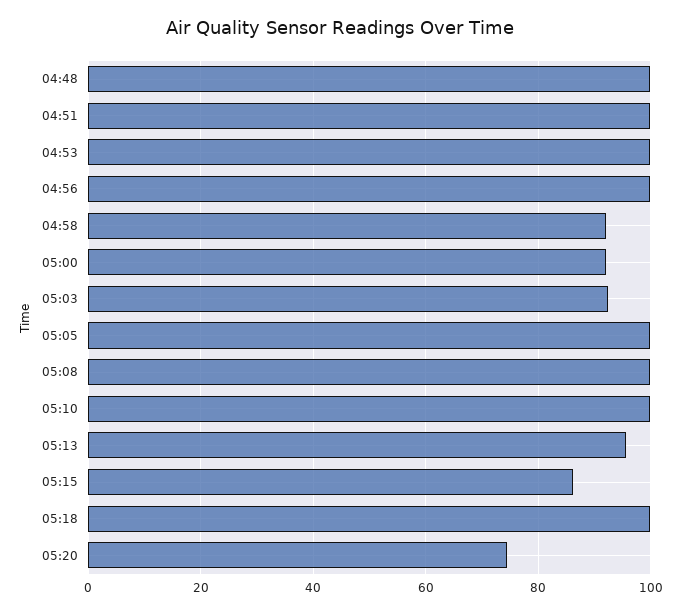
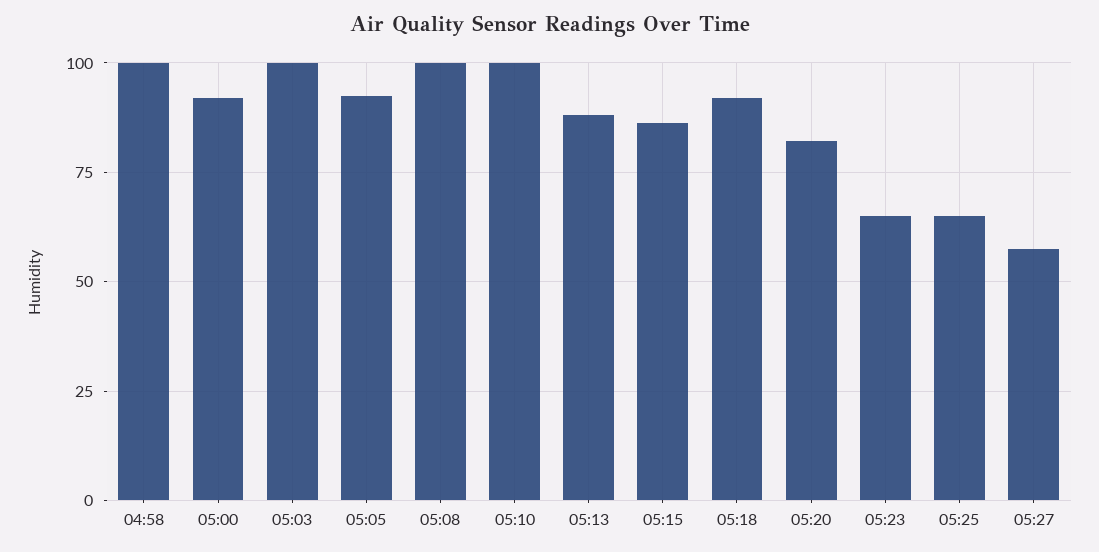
04:48: 100 -> none
04:51: 100 -> none
04:53: 100 -> none
04:56: 100 -> none
04:58: 92 -> 100
05:03: 92 -> 100
05:05: 100 -> 92.5
05:13: 96 -> 87.5
05:18: 100 -> 92.5
05:20: 74 -> 82.5
05:23: none -> 65
05:25: none -> 65
05:27: none -> 57.5

